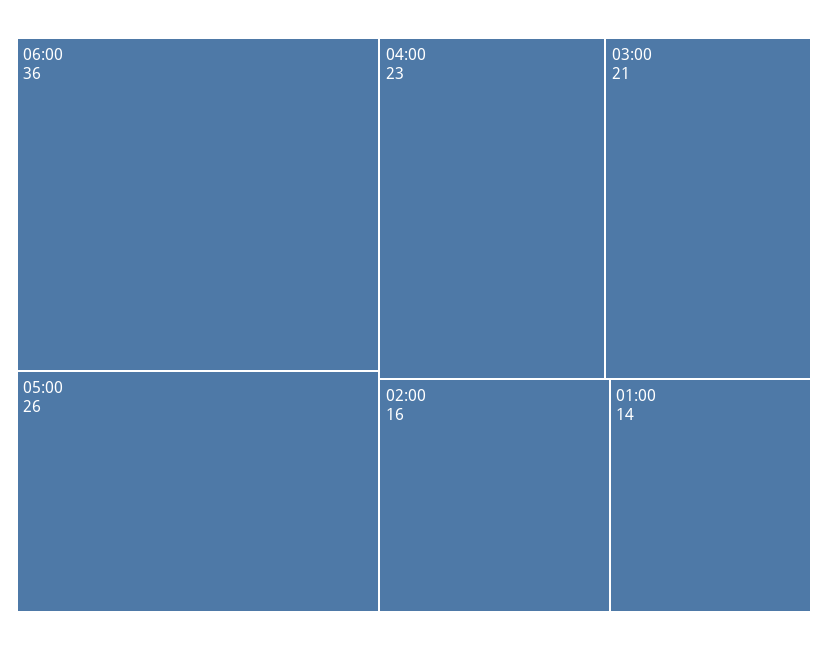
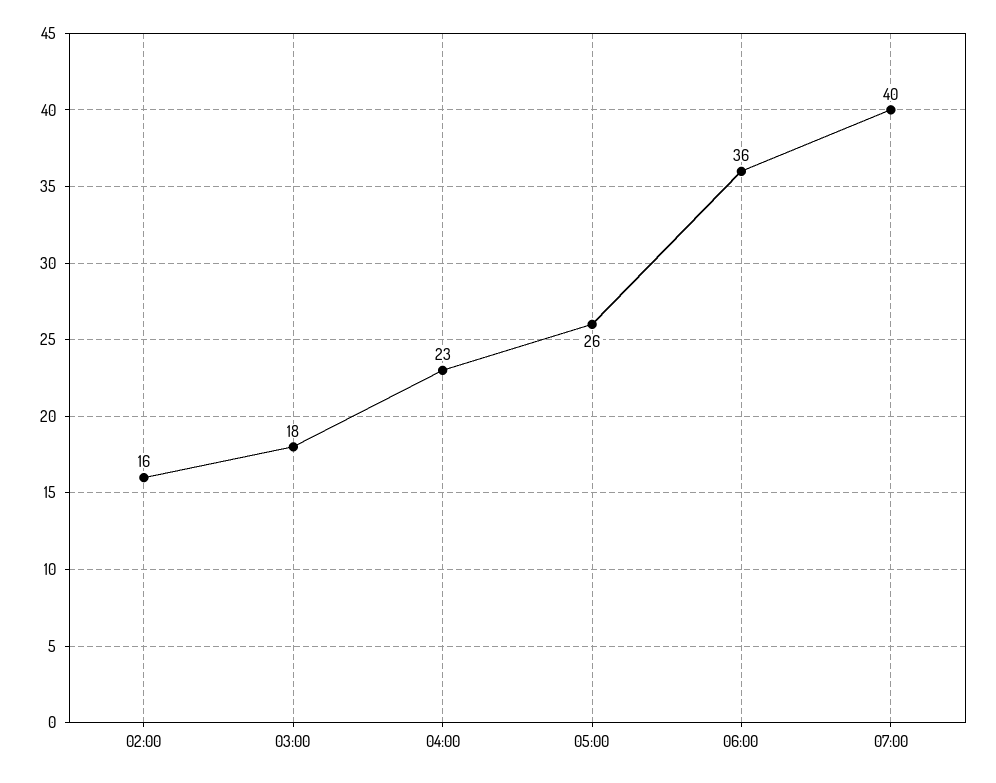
03:00: 21 -> 18
01:00: 14 -> none
07:00: none -> 40

